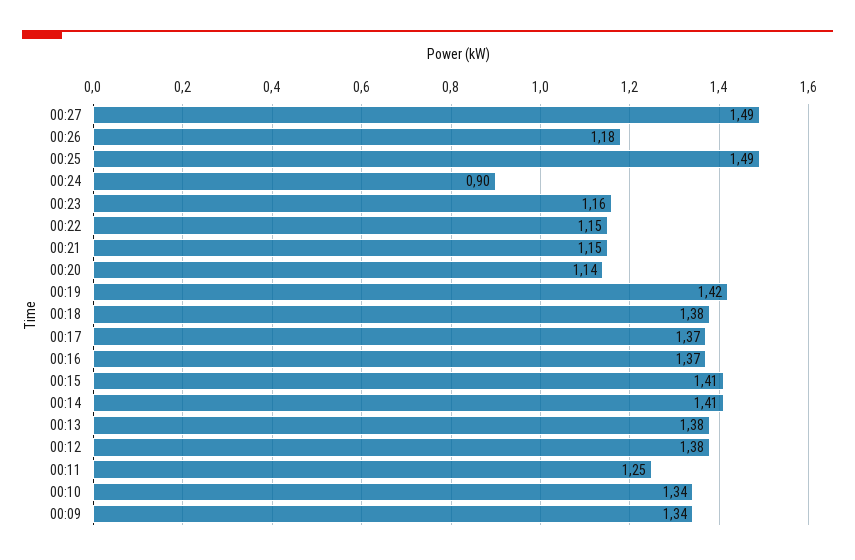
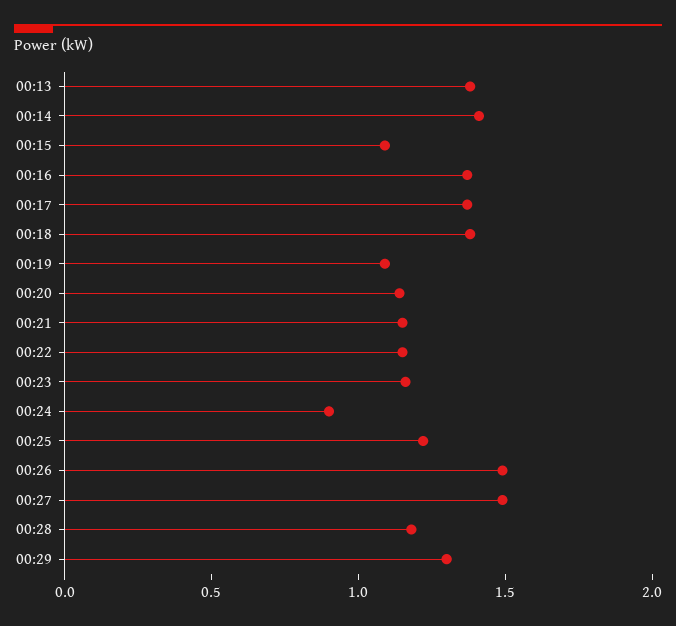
00:26: 1.18 -> 1.5
00:25: 1.49 -> 1.2
00:19: 1.42 -> 1.1
00:15: 1.41 -> 1.1
00:12: 1.38 -> none
00:11: 1.25 -> none
00:10: 1.34 -> none
00:09: 1.34 -> none
00:28: none -> 1.2
00:29: none -> 1.3

